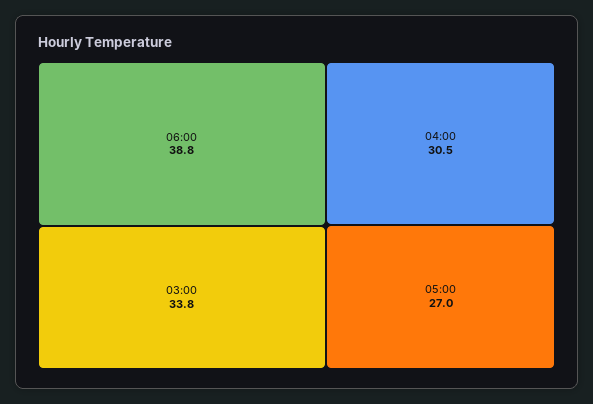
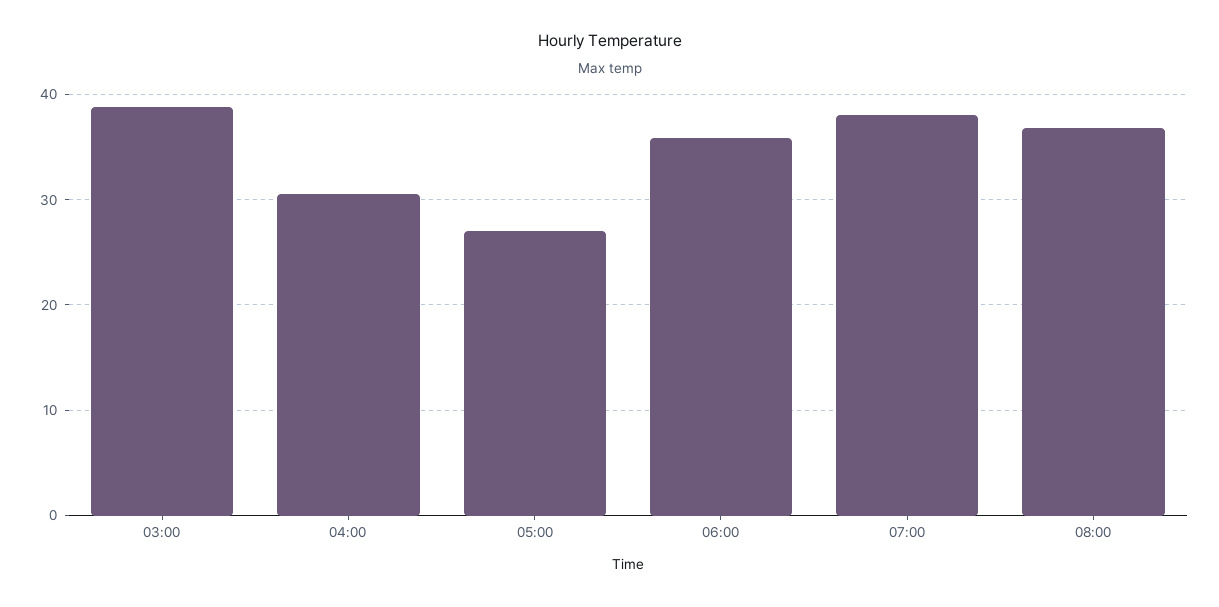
06:00: 38.8 -> 36
03:00: 33.8 -> 39
07:00: none -> 38
08:00: none -> 37

